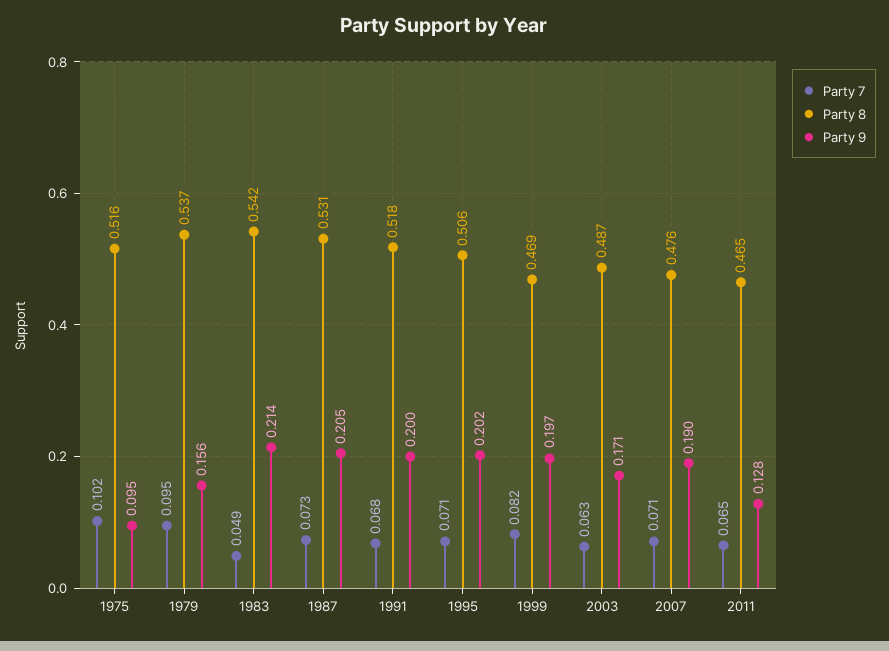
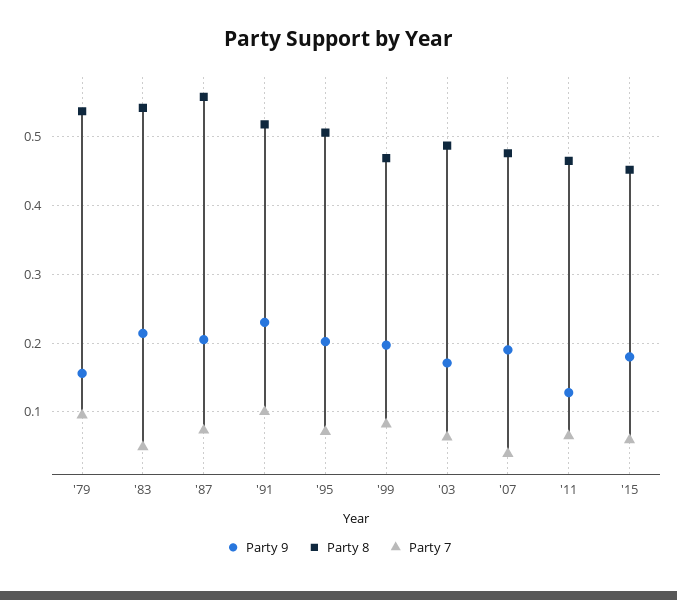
Party 7, 1975: 0.102 -> none
Party 8, 1975: 0.516 -> none
Party 9, 1975: 0.095 -> none
Party 8, 1987: 0.531 -> 0.56
Party 7, 1991: 0.068 -> 0.1
Party 9, 1991: 0.2 -> 0.23
Party 7, 2007: 0.071 -> 0.04
Party 9, '15: none -> 0.18
Party 8, '15: none -> 0.45
Party 7, '15: none -> 0.06

